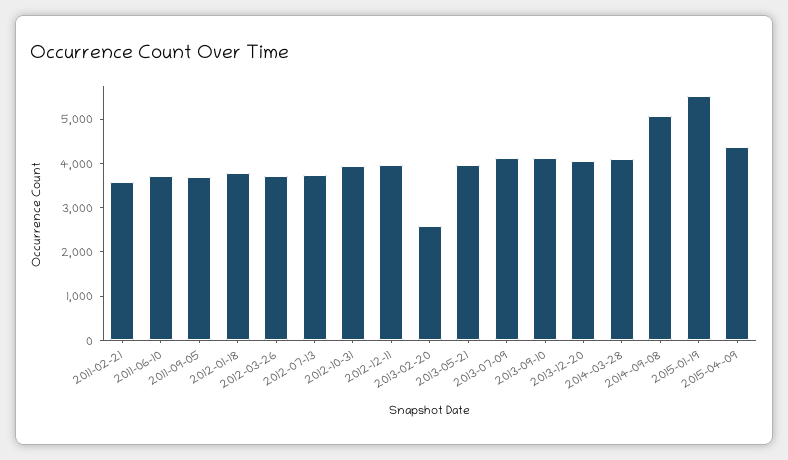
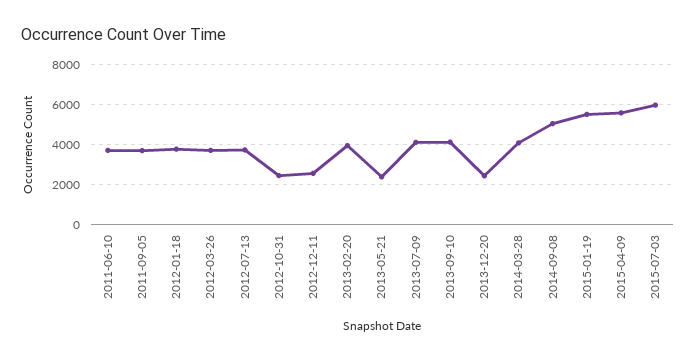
2011-02-21: 3600 -> none
2012-10-31: 4000 -> 2500
2012-12-11: 4000 -> 2500
2013-02-20: 2600 -> 4000
2013-05-21: 4000 -> 2500
2013-12-20: 4000 -> 2500
2015-04-09: 4400 -> 5500
2015-07-03: none -> 6000

